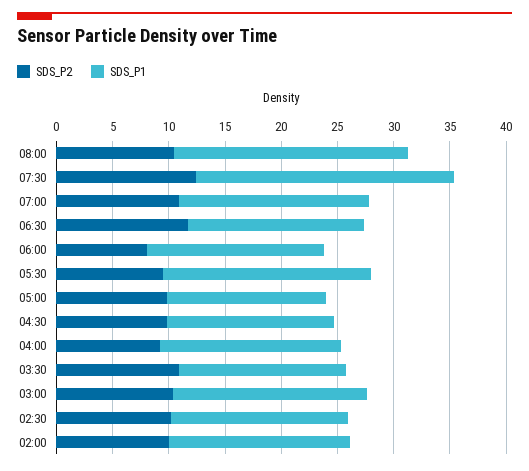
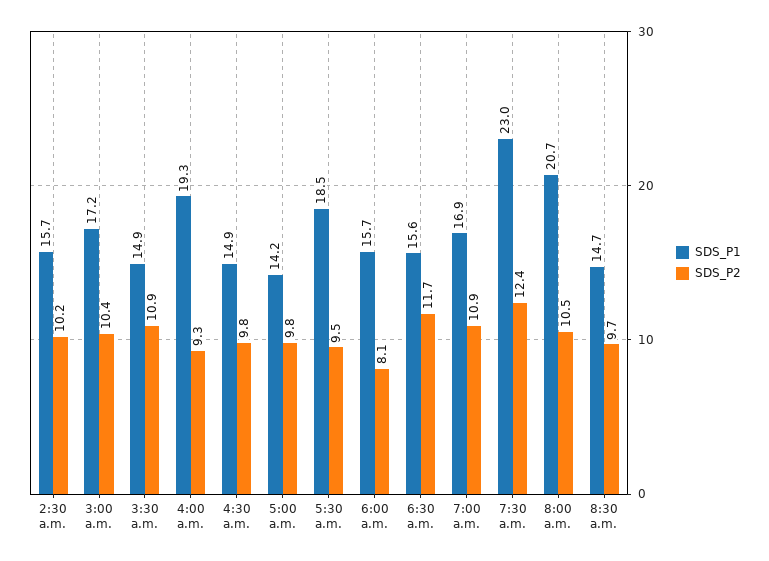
SDS_P1, 04:00: 16 -> 19.3
SDS_P2, 02:00: 10 -> none
SDS_P1, 02:00: 16 -> none
SDS_P1, 8:30 a.m.: none -> 14.7
SDS_P2, 8:30 a.m.: none -> 9.7

